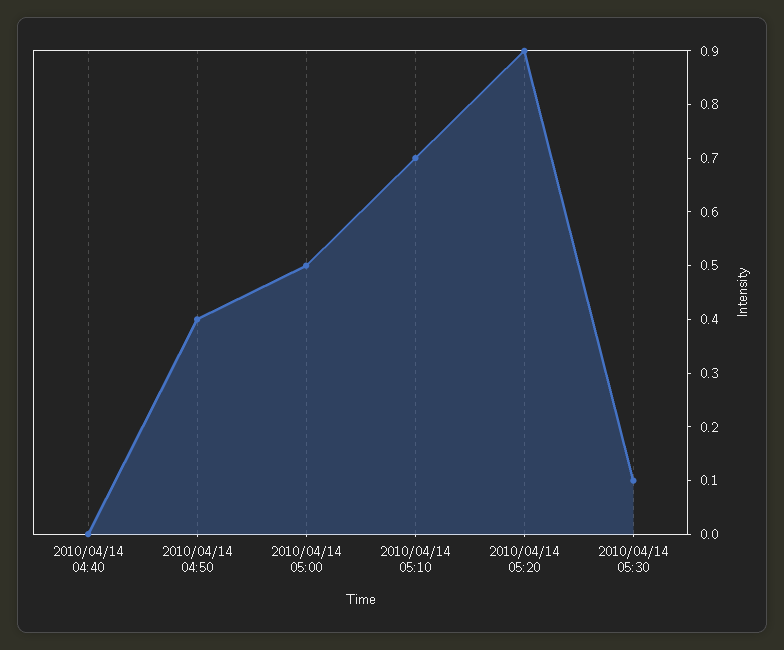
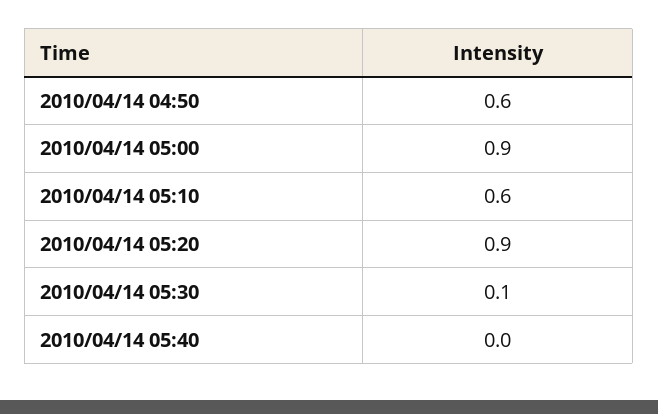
2010/04/14 04:40: 0 -> none
2010/04/14 04:50: 0.4 -> 0.6
2010/04/14 05:00: 0.5 -> 0.9
2010/04/14 05:10: 0.7 -> 0.6
2010/04/14 05:40: none -> 0

